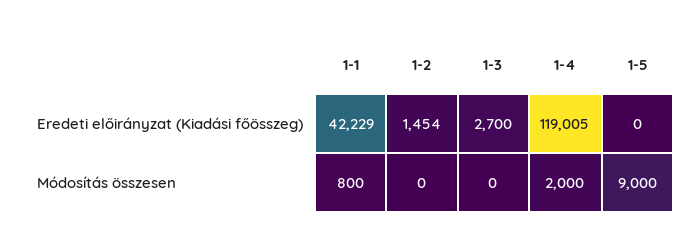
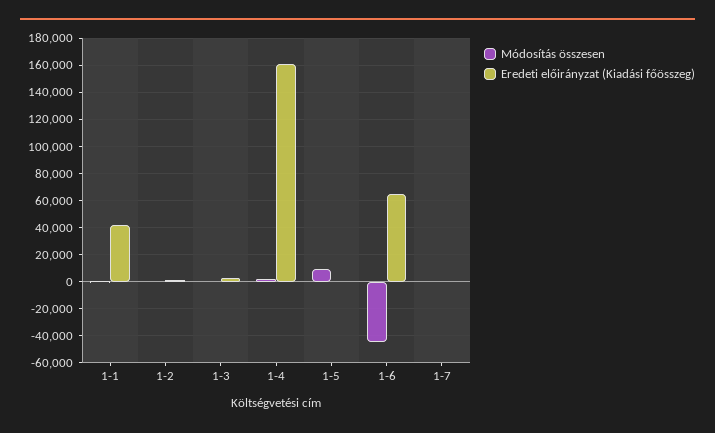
Eredeti előirányzat (Kiadási főösszeg), 1-4: 119005 -> 160000
Módosítás összesen, 1-6: none -> -45000
Eredeti előirányzat (Kiadási főösszeg), 1-6: none -> 65000
Módosítás összesen, 1-7: none -> 0
Eredeti előirányzat (Kiadási főösszeg), 1-7: none -> 0

